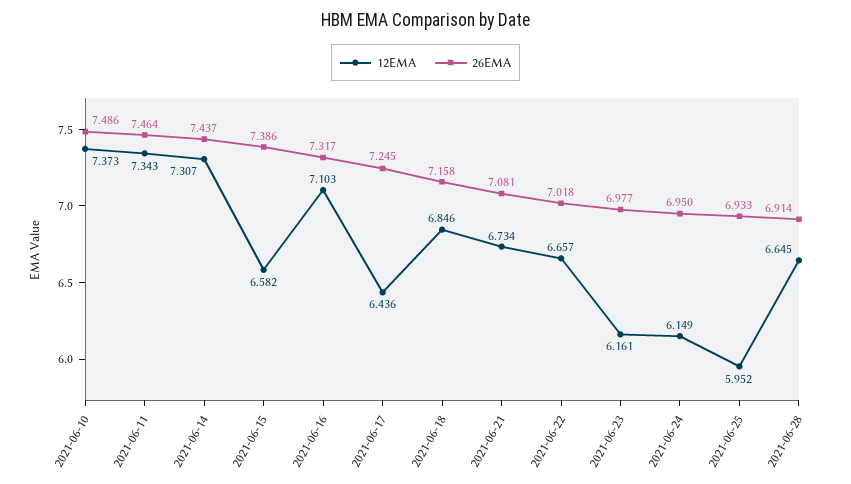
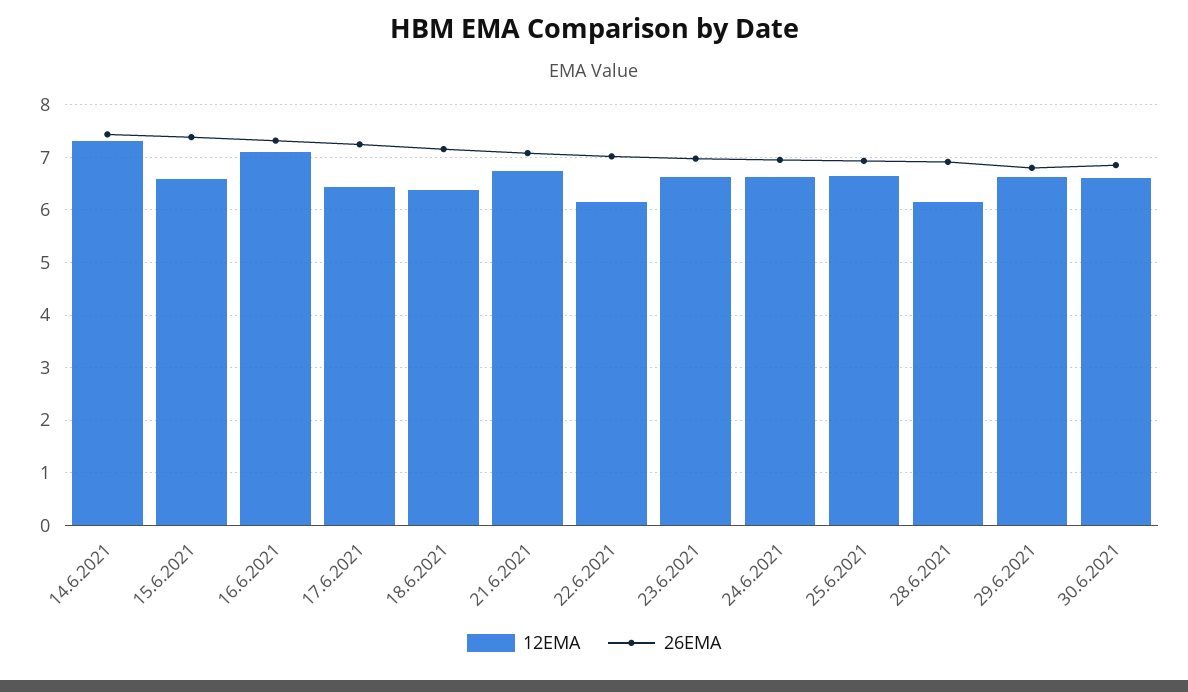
12EMA, 2021-06-10: 7.373 -> none
26EMA, 2021-06-10: 7.486 -> none
12EMA, 2021-06-11: 7.343 -> none
26EMA, 2021-06-11: 7.464 -> none
12EMA, 2021-06-18: 6.846 -> 6.4
12EMA, 2021-06-22: 6.657 -> 6.2
12EMA, 2021-06-23: 6.161 -> 6.6
12EMA, 2021-06-24: 6.149 -> 6.6
12EMA, 2021-06-25: 5.952 -> 6.6
12EMA, 2021-06-28: 6.645 -> 6.2
12EMA, 29.6.2021: none -> 6.6
26EMA, 29.6.2021: none -> 6.8
12EMA, 30.6.2021: none -> 6.6
26EMA, 30.6.2021: none -> 6.8

